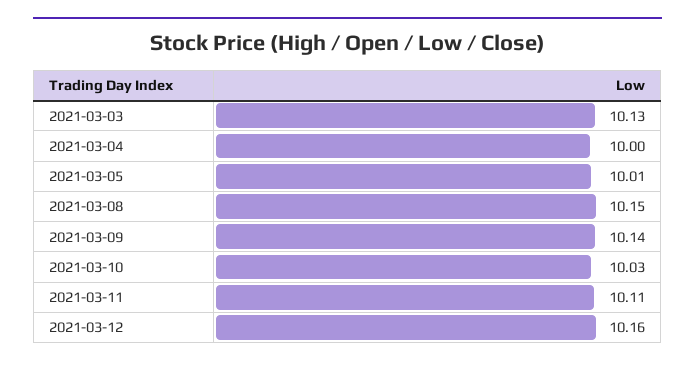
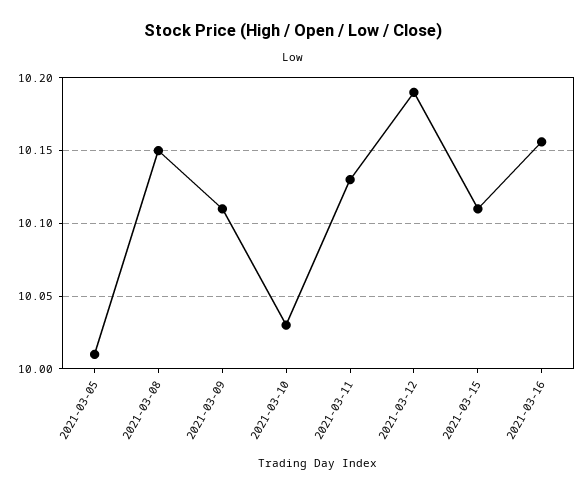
2021-03-03: 10.13 -> none
2021-03-04: 10 -> none
2021-03-09: 10.14 -> 10.11
2021-03-11: 10.11 -> 10.13
2021-03-12: 10.16 -> 10.19
2021-03-15: none -> 10.11
2021-03-16: none -> 10.155

